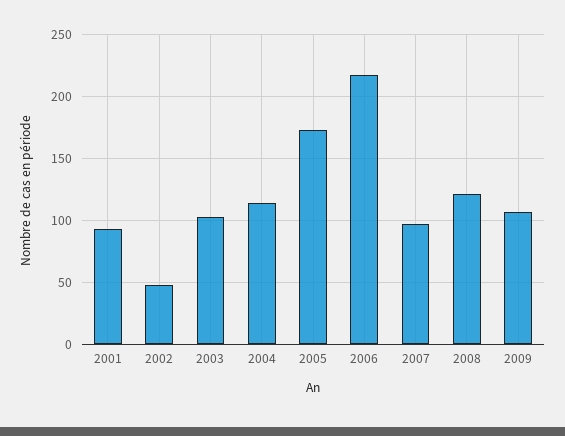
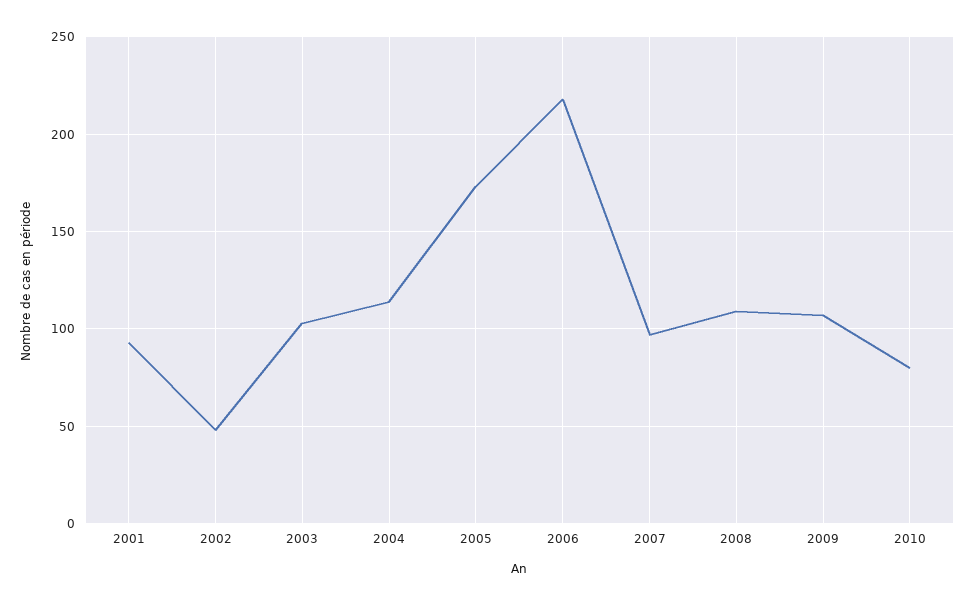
2008: 120 -> 110
2010: none -> 80

